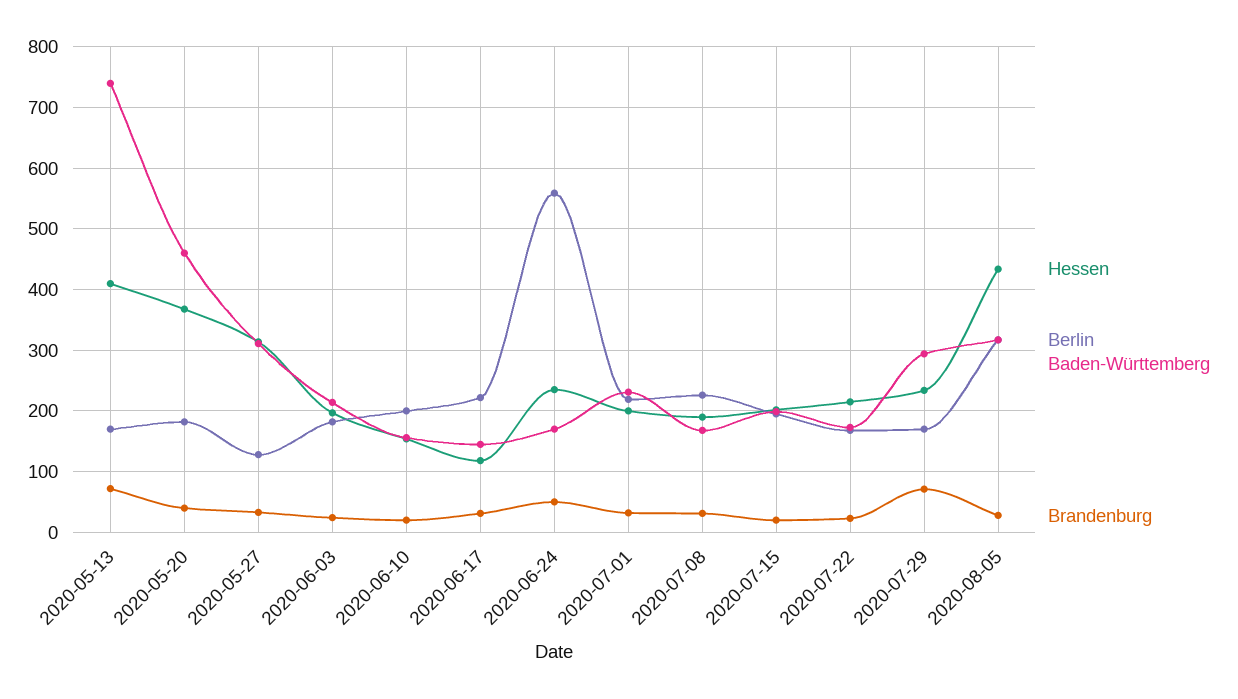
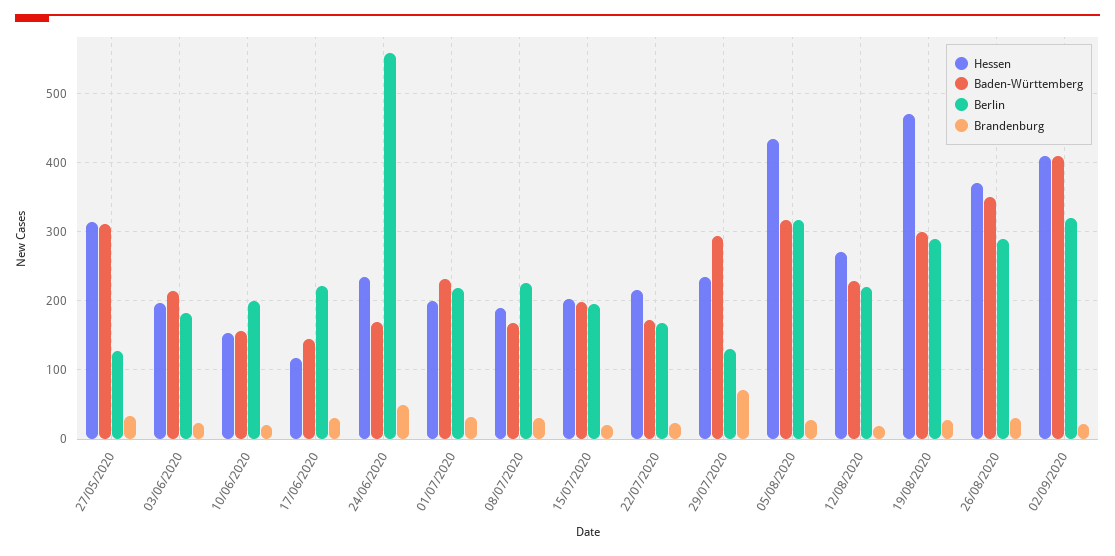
Hessen, 2020-05-13: 410 -> none
Berlin, 2020-05-13: 170 -> none
Baden-Württemberg, 2020-05-13: 740 -> none
Brandenburg, 2020-05-13: 70 -> none
Hessen, 2020-05-20: 370 -> none
Berlin, 2020-05-20: 180 -> none
Baden-Württemberg, 2020-05-20: 460 -> none
Brandenburg, 2020-05-20: 40 -> none
Berlin, 2020-07-29: 170 -> 130
Hessen, 12/08/2020: none -> 270
Baden-Württemberg, 12/08/2020: none -> 230
Berlin, 12/08/2020: none -> 220
Brandenburg, 12/08/2020: none -> 20
Hessen, 19/08/2020: none -> 470
Baden-Württemberg, 19/08/2020: none -> 300
Berlin, 19/08/2020: none -> 290
Brandenburg, 19/08/2020: none -> 30
Hessen, 26/08/2020: none -> 370
Baden-Württemberg, 26/08/2020: none -> 350
Berlin, 26/08/2020: none -> 290
Brandenburg, 26/08/2020: none -> 30
Hessen, 02/09/2020: none -> 410
Baden-Württemberg, 02/09/2020: none -> 410
Berlin, 02/09/2020: none -> 320
Brandenburg, 02/09/2020: none -> 20

